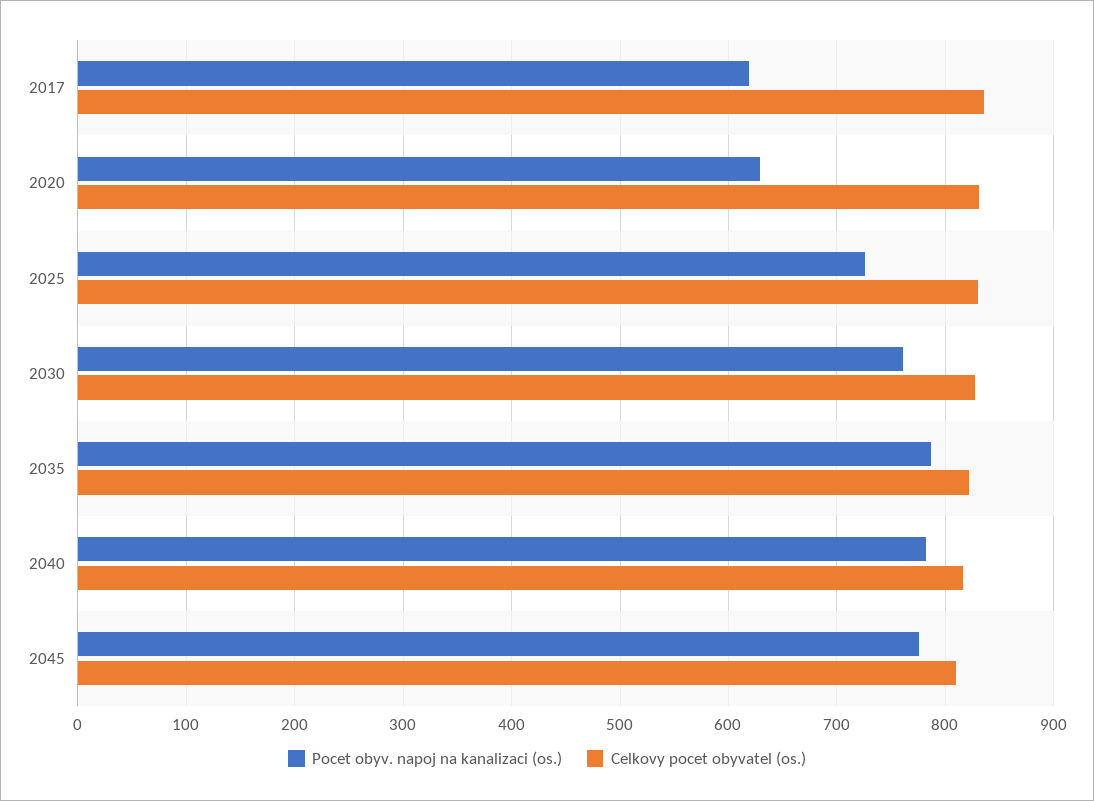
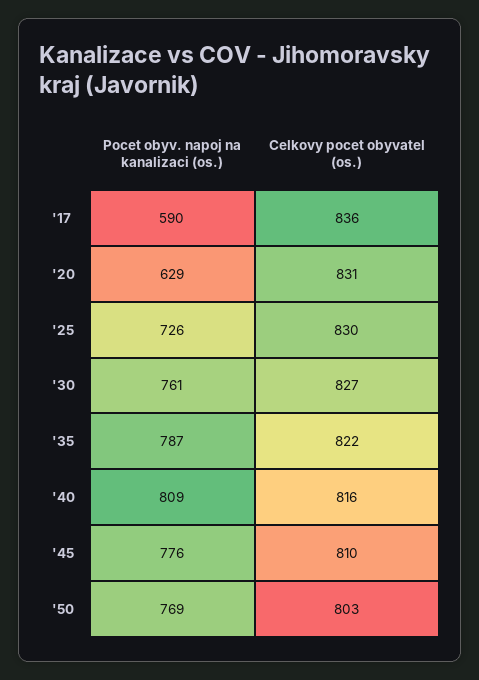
Pocet obyv. napoj na kanalizaci (os.), 2017: 620 -> 590
Pocet obyv. napoj na kanalizaci (os.), 2040: 780 -> 809
Pocet obyv. napoj na kanalizaci (os.), '50: none -> 769
Celkovy pocet obyvatel (os.), '50: none -> 803

